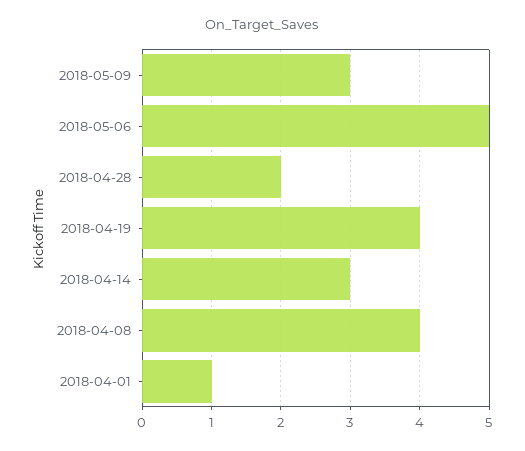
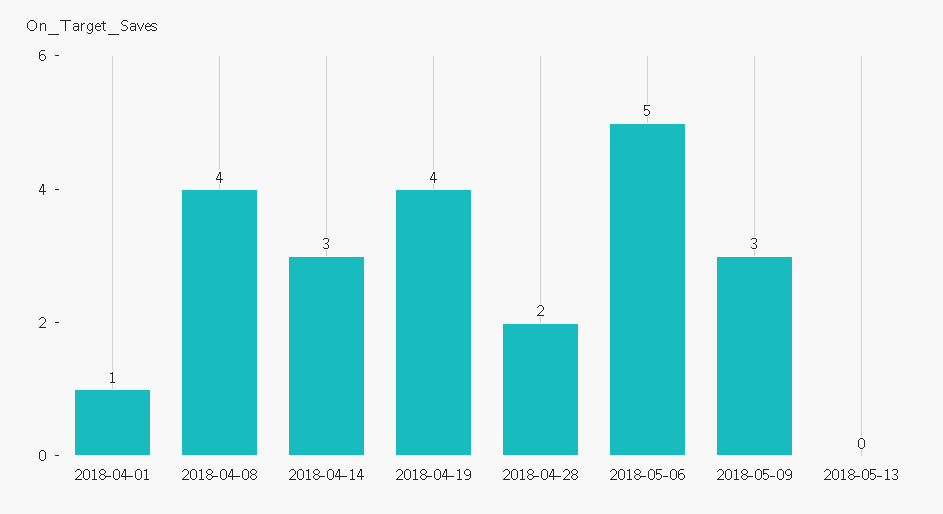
2018-05-13: none -> 0

